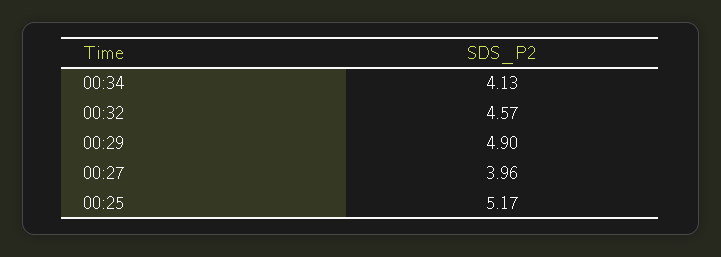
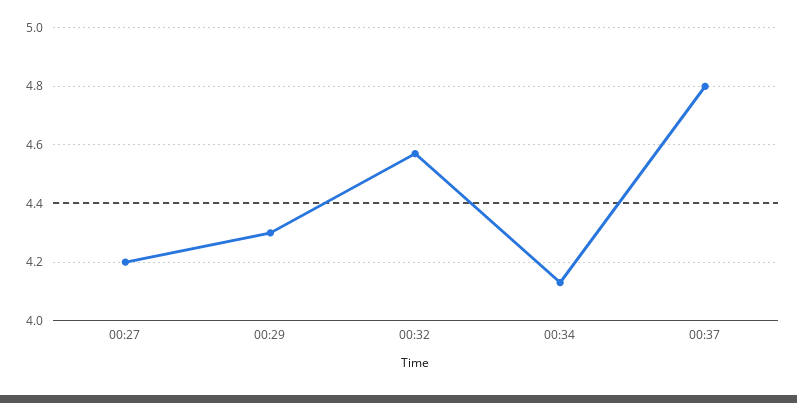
00:29: 4.9 -> 4.3
00:27: 3.96 -> 4.2
00:25: 5.17 -> none
00:37: none -> 4.8

